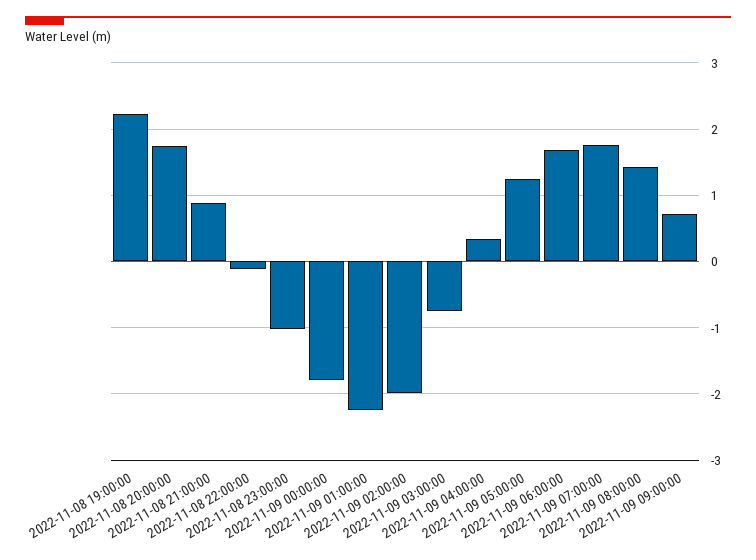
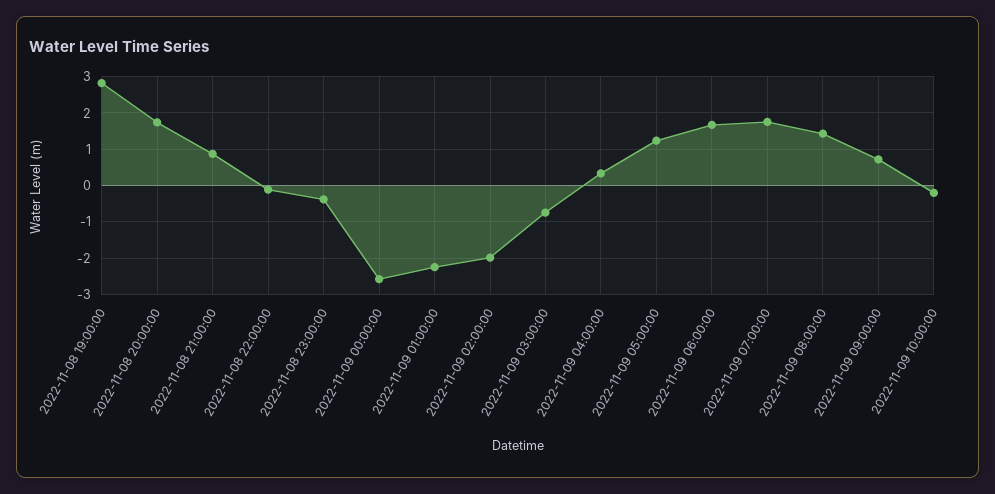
2022-11-08 19:00:00: 2.2 -> 2.8
2022-11-08 23:00:00: -1 -> -0.4
2022-11-09 00:00:00: -1.8 -> -2.6
2022-11-09 10:00:00: none -> -0.2

